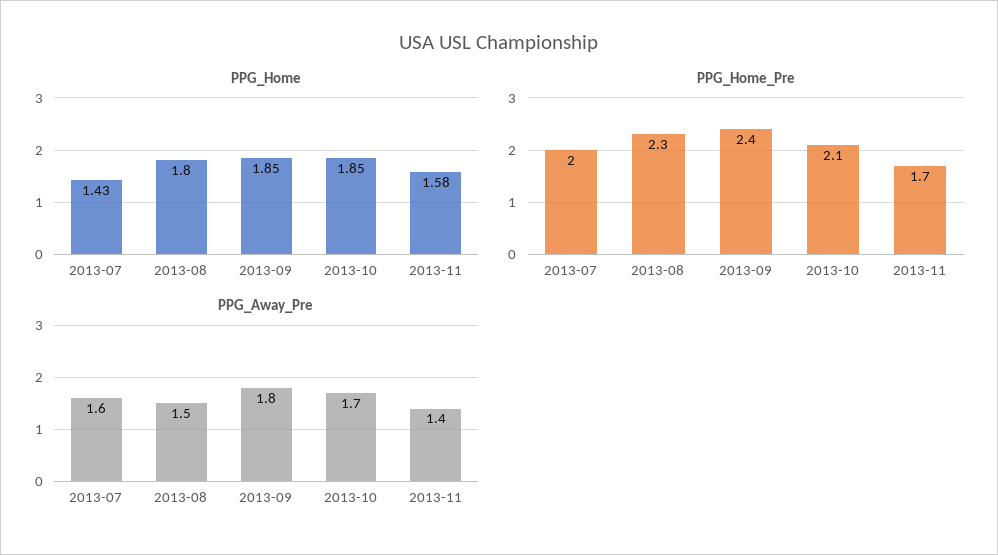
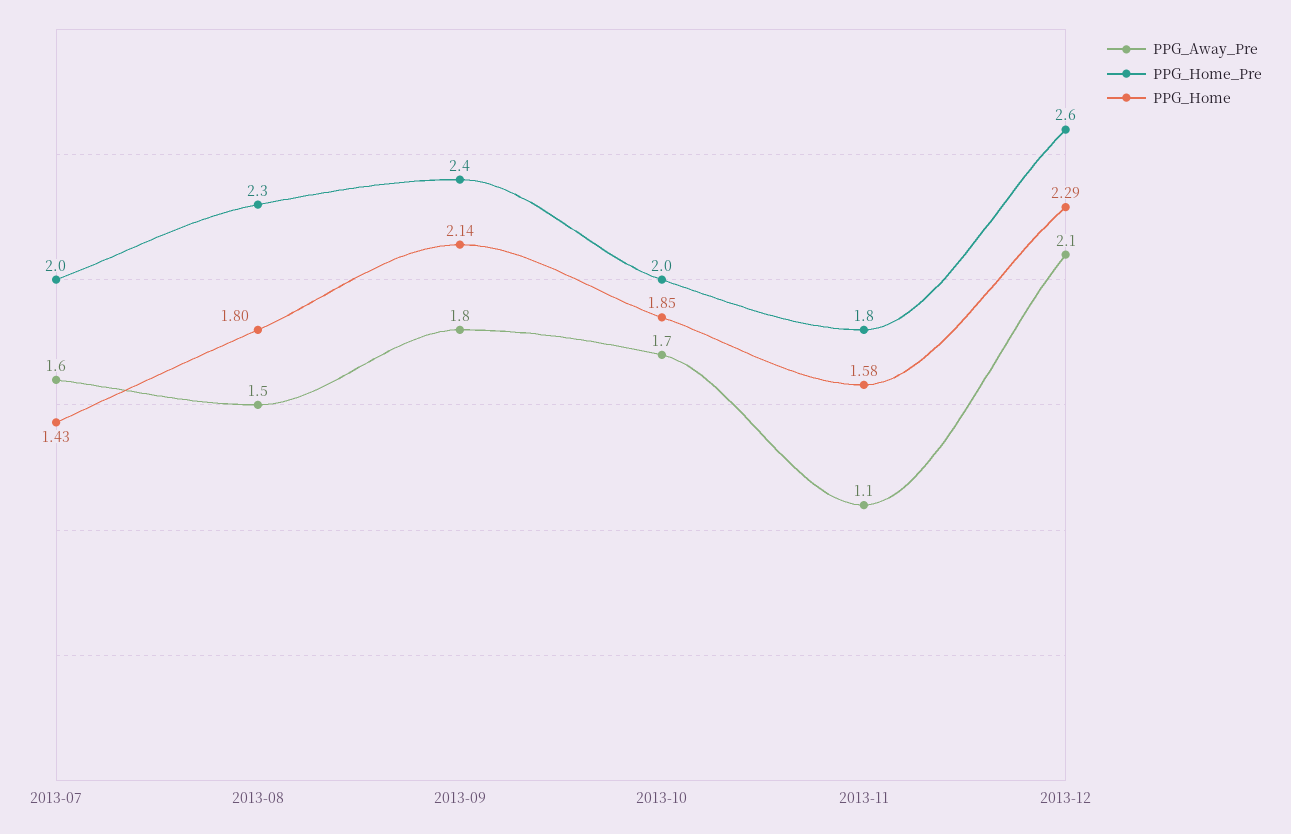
PPG_Home, 2013-09: 1.85 -> 2.14
PPG_Home_Pre, 2013-10: 2.1 -> 2
PPG_Home_Pre, 2013-11: 1.7 -> 1.8
PPG_Away_Pre, 2013-11: 1.4 -> 1.1
PPG_Away_Pre, 2013-12: none -> 2.1
PPG_Home_Pre, 2013-12: none -> 2.6
PPG_Home, 2013-12: none -> 2.29

